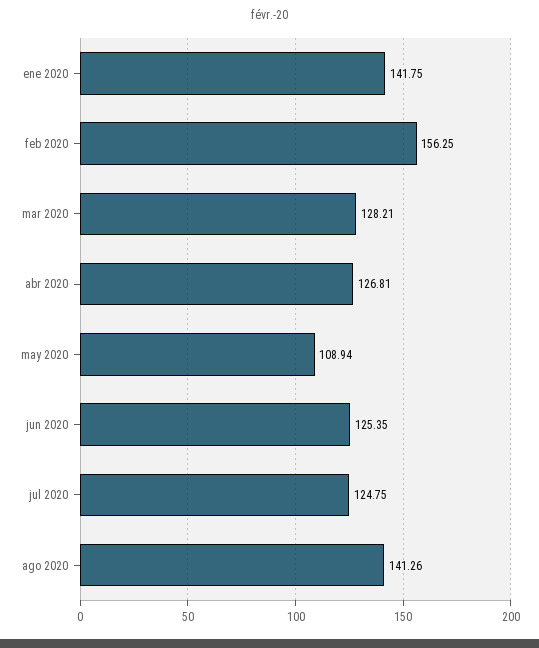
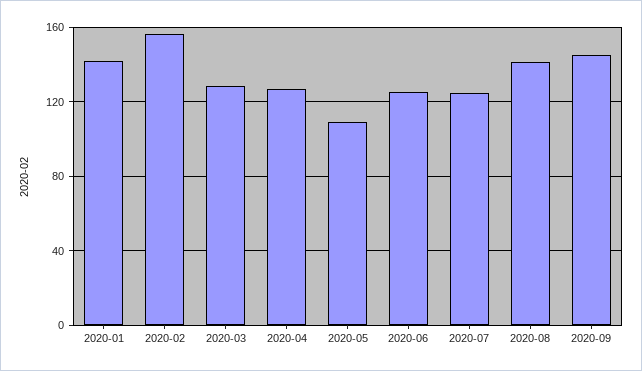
2020-09: none -> 145

